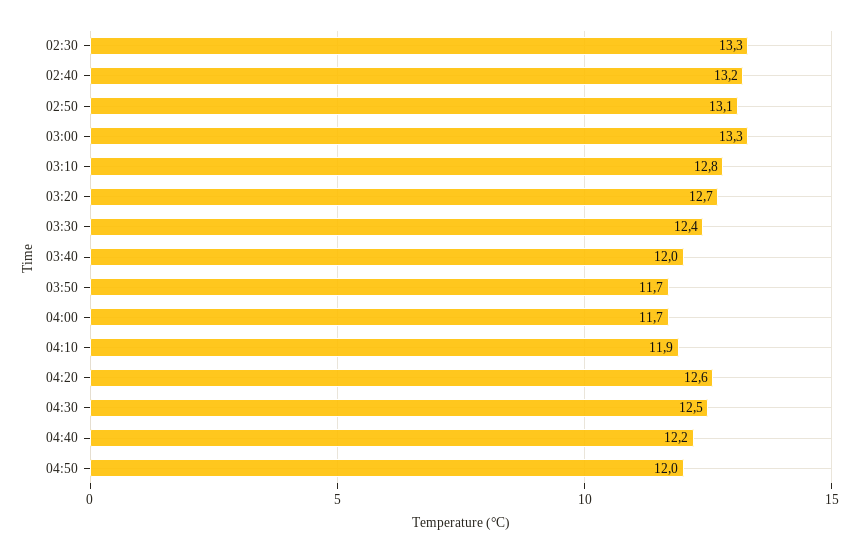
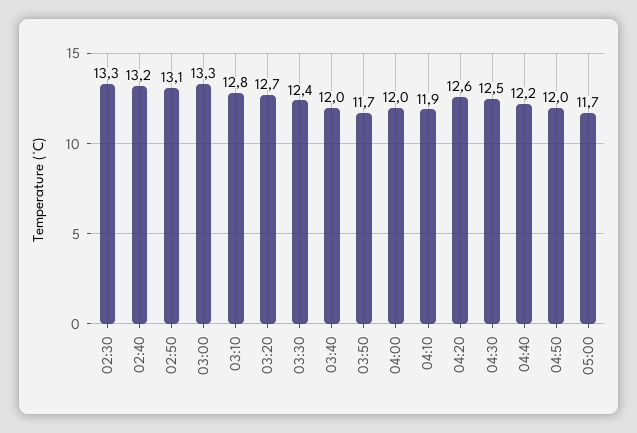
04:00: 11.7 -> 12
05:00: none -> 11.7

